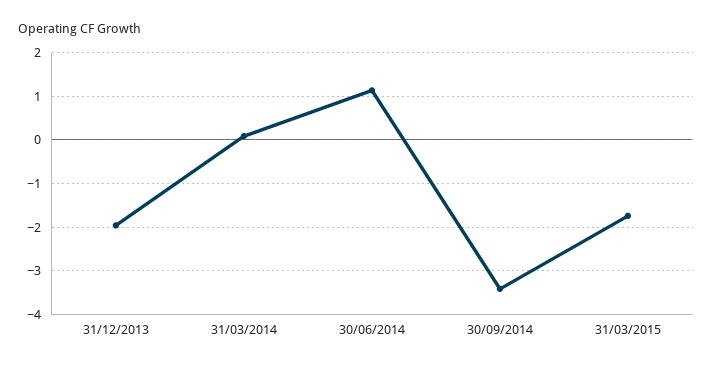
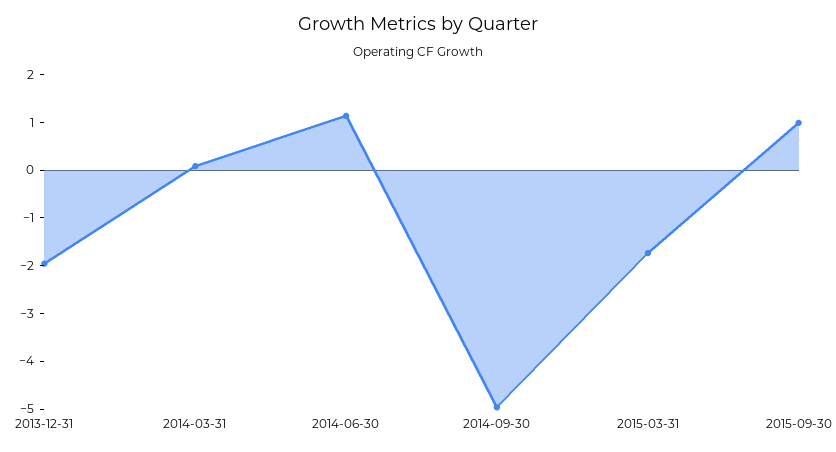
30/09/2014: -3.4 -> -5
2015-09-30: none -> 1

